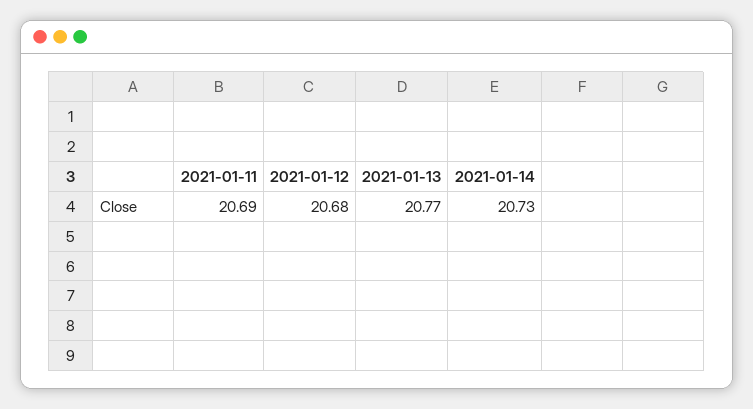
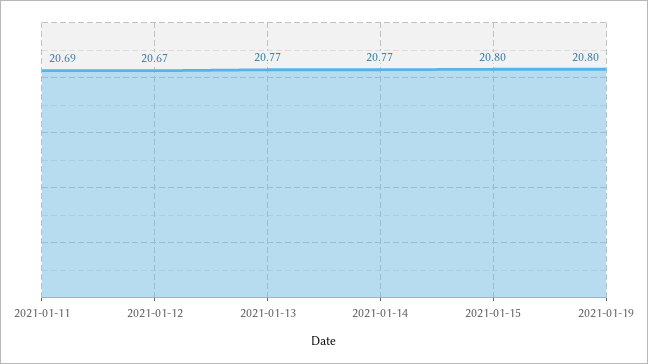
2021-01-12: 20.68 -> 20.67
2021-01-14: 20.73 -> 20.77
2021-01-15: none -> 20.8
2021-01-19: none -> 20.8

